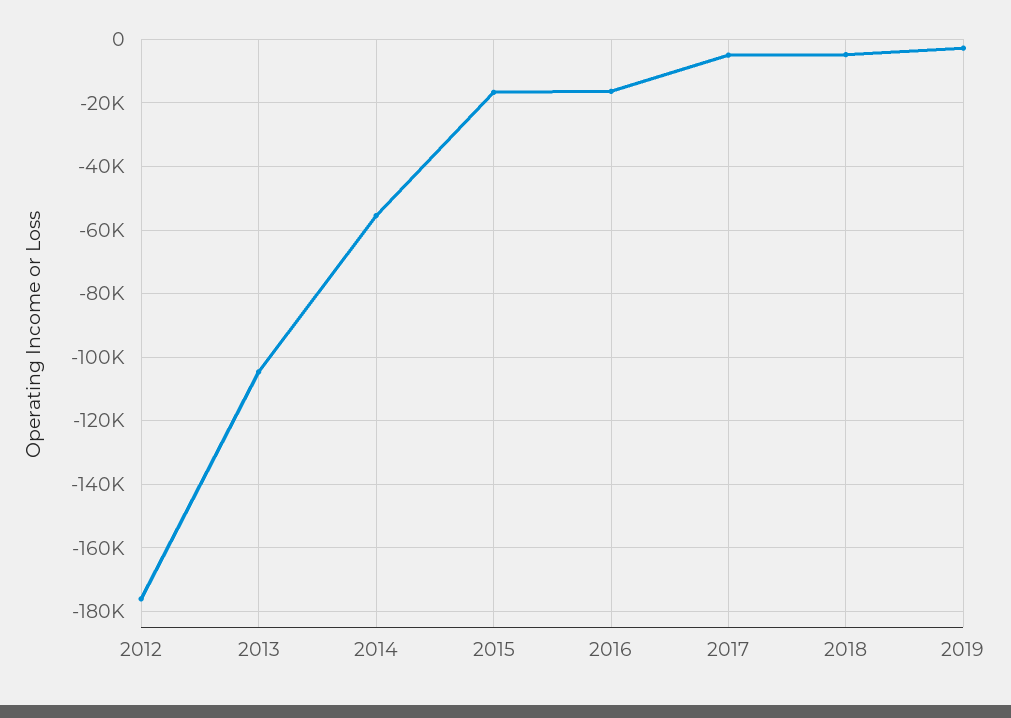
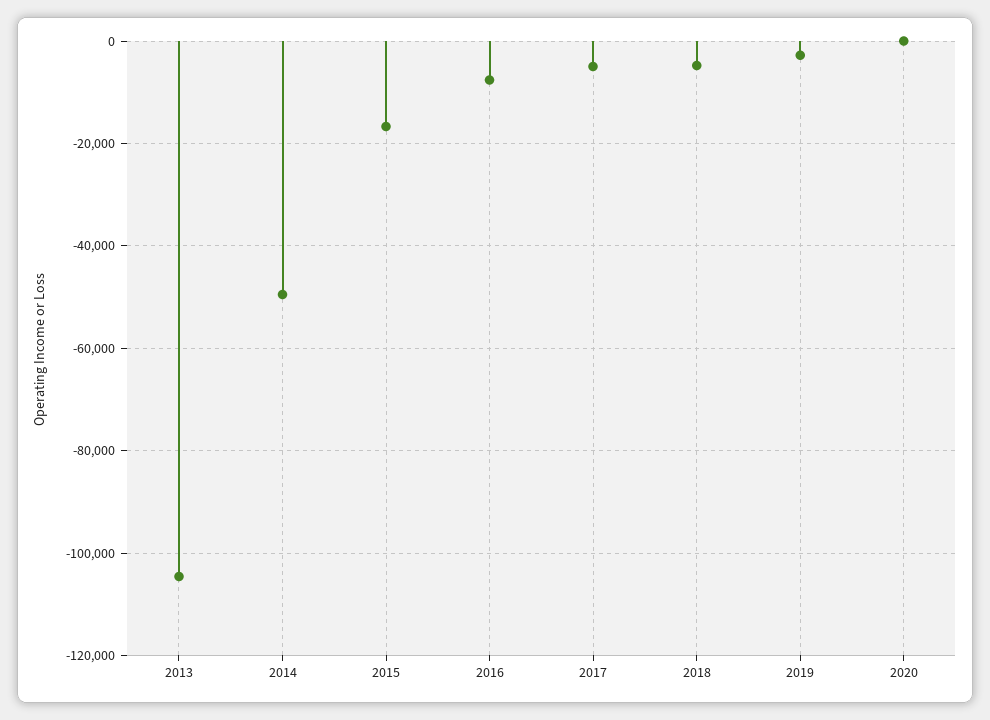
2012: -176000 -> none
2014: -56000 -> -50000
2016: -16000 -> -8000
2020: none -> 0

